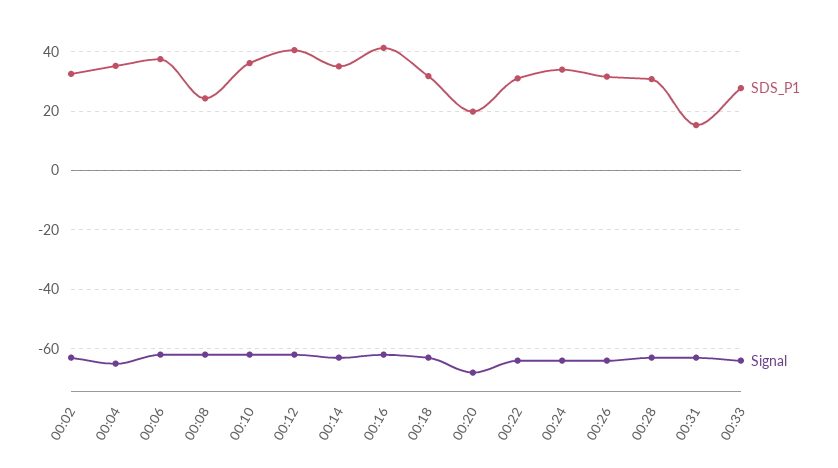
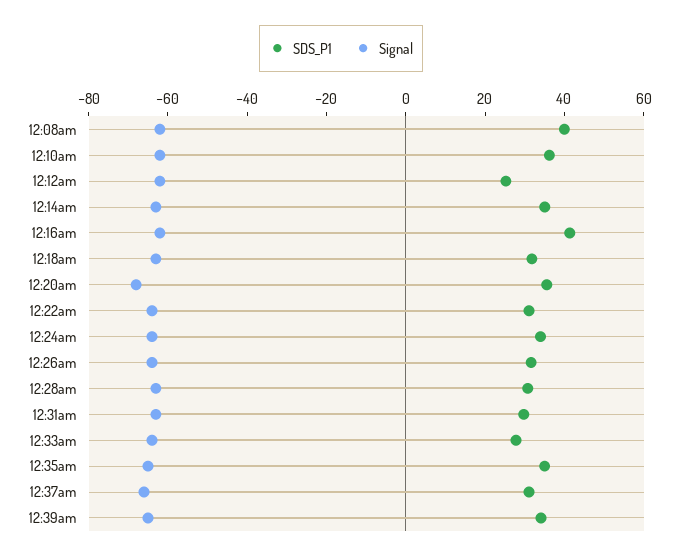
SDS_P1, 00:02: 32.5 -> none
Signal, 00:02: -62.5 -> none
SDS_P1, 00:04: 35 -> none
Signal, 00:04: -65 -> none
SDS_P1, 00:06: 37.5 -> none
Signal, 00:06: -62.5 -> none
SDS_P1, 00:08: 25 -> 40
SDS_P1, 00:12: 40 -> 25
SDS_P1, 00:20: 20 -> 35
SDS_P1, 00:31: 15 -> 30
SDS_P1, 12:35am: none -> 35
Signal, 12:35am: none -> -65
SDS_P1, 12:37am: none -> 30
Signal, 12:37am: none -> -65
SDS_P1, 12:39am: none -> 35
Signal, 12:39am: none -> -65

